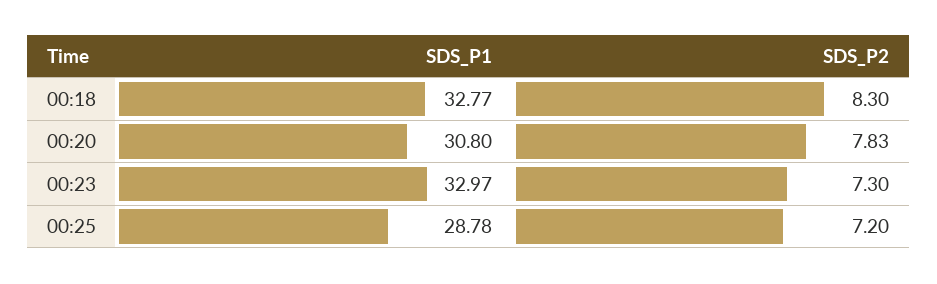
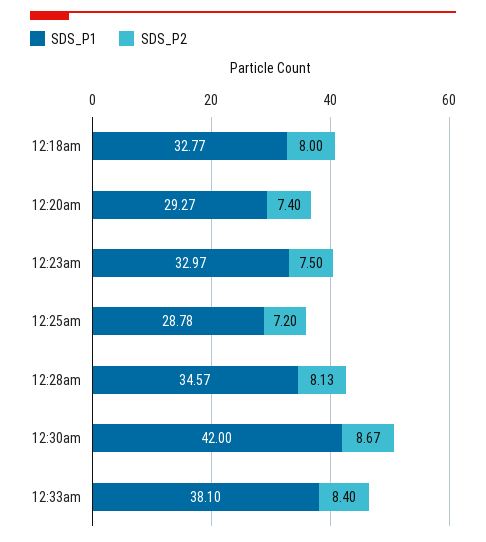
SDS_P2, 00:18: 8.3 -> 8
SDS_P1, 00:20: 30.8 -> 29.27
SDS_P2, 00:20: 7.83 -> 7.4
SDS_P2, 00:23: 7.3 -> 7.5
SDS_P1, 12:28am: none -> 34.57
SDS_P2, 12:28am: none -> 8.13
SDS_P1, 12:30am: none -> 42
SDS_P2, 12:30am: none -> 8.67
SDS_P1, 12:33am: none -> 38.1
SDS_P2, 12:33am: none -> 8.4

